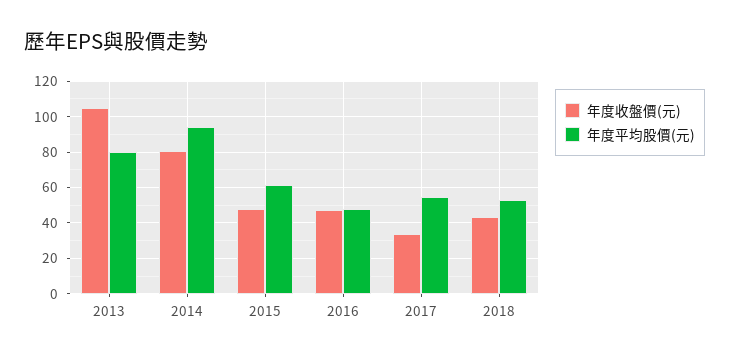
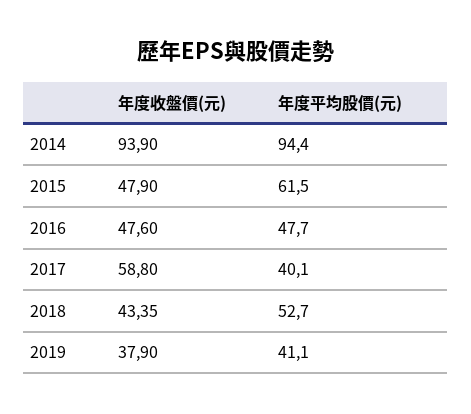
年度收盤價(元), 2013: 105 -> none
年度平均股價(元), 2013: 80 -> none
年度收盤價(元), 2014: 80 -> 93.9
年度收盤價(元), 2017: 35 -> 58.8
年度平均股價(元), 2017: 55 -> 40.1
年度收盤價(元), 2019: none -> 37.9
年度平均股價(元), 2019: none -> 41.1

